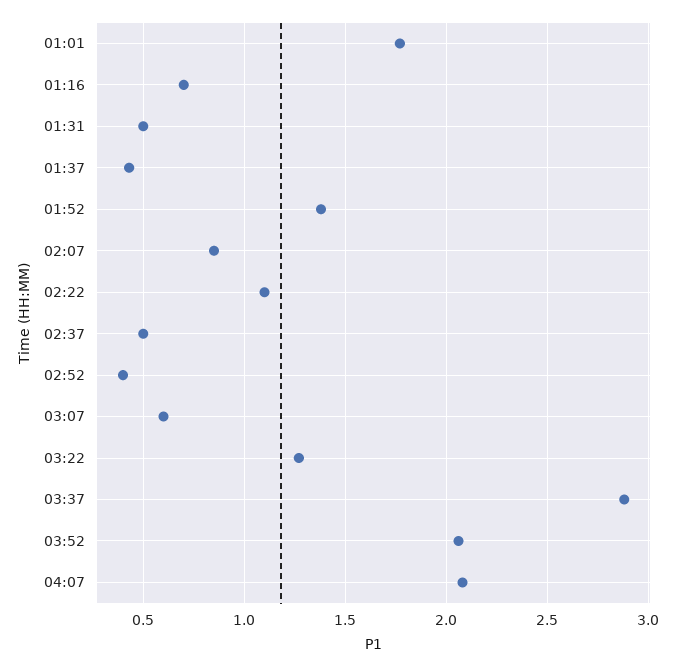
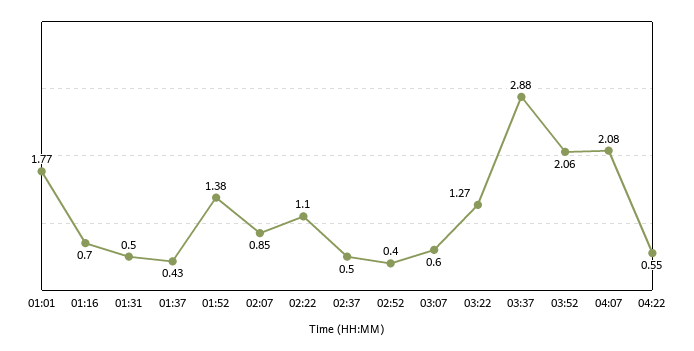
04:22: none -> 0.55

